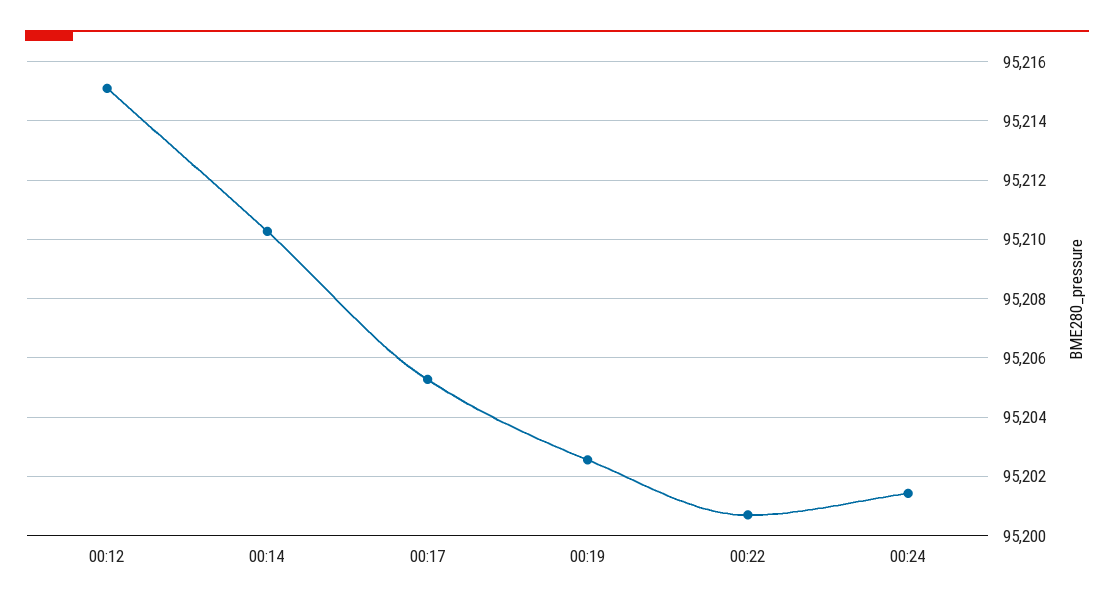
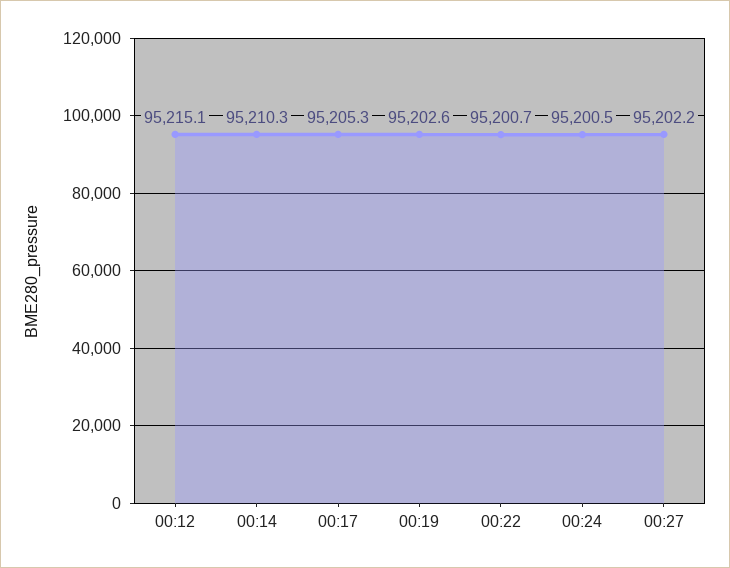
00:24: 95201.5 -> 95200.5
00:27: none -> 95202.2

